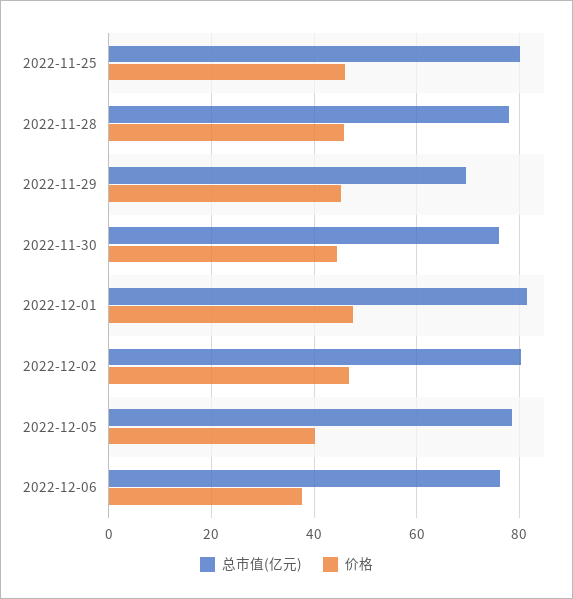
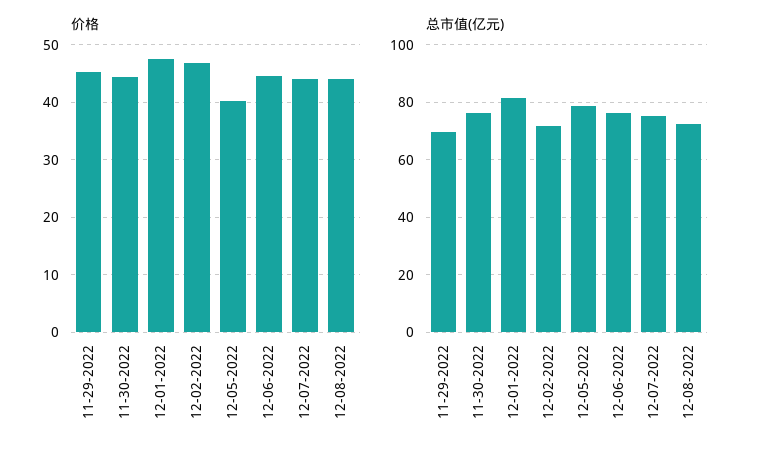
总市值(亿元), 2022-11-25: 80 -> none
价格, 2022-11-25: 46 -> none
总市值(亿元), 2022-11-28: 78 -> none
价格, 2022-11-28: 46 -> none
总市值(亿元), 2022-12-02: 80 -> 72.5
价格, 2022-12-06: 38 -> 44
价格, 12-07-2022: none -> 44
价格, 12-08-2022: none -> 44
总市值(亿元), 12-07-2022: none -> 75
总市值(亿元), 12-08-2022: none -> 72.5

